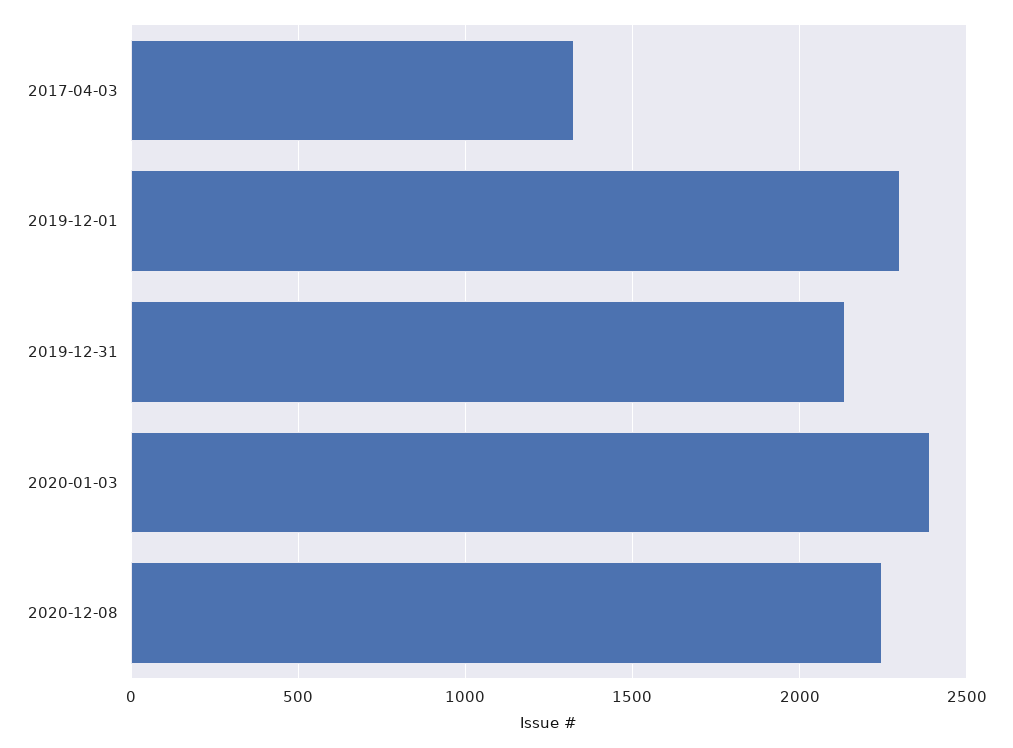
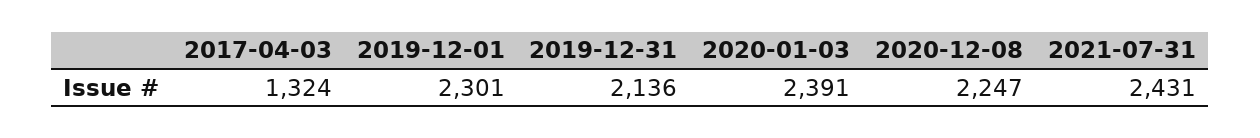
2021-07-31: none -> 2431

